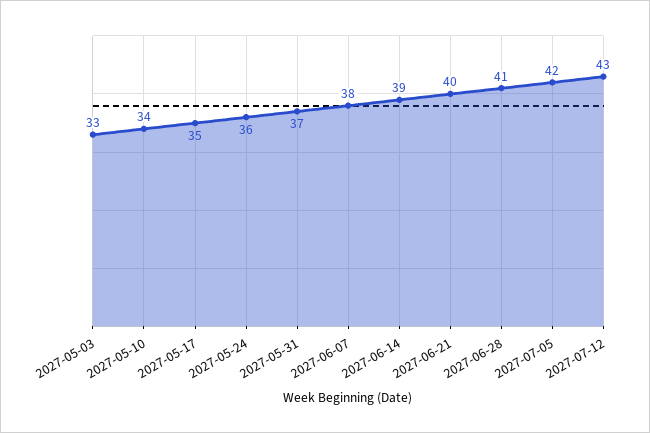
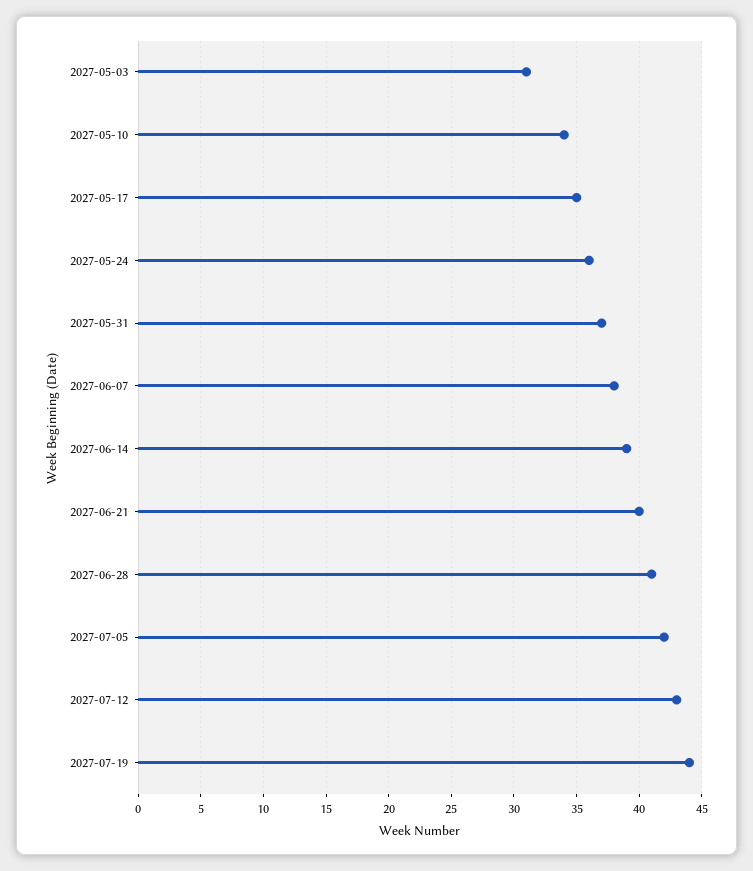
2027-05-03: 33 -> 31
2027-07-19: none -> 44

